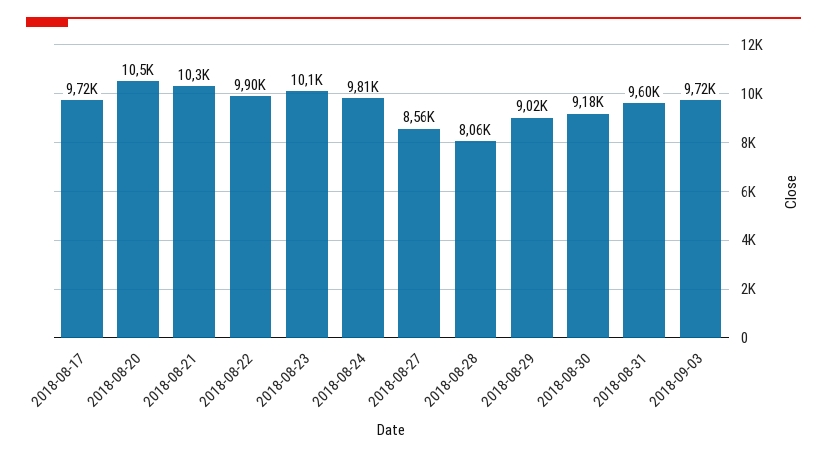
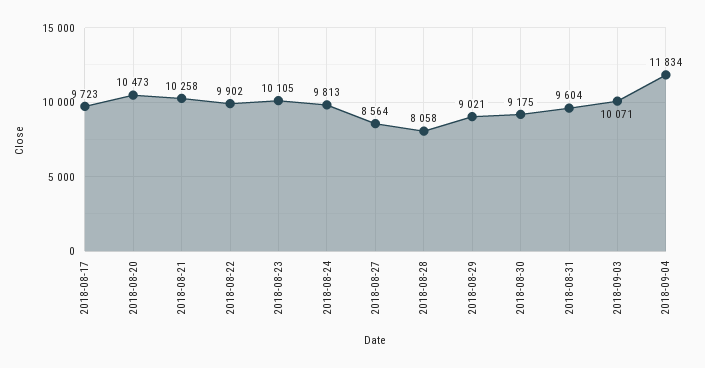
2018-09-03: 9720 -> 10071
2018-09-04: none -> 11834

